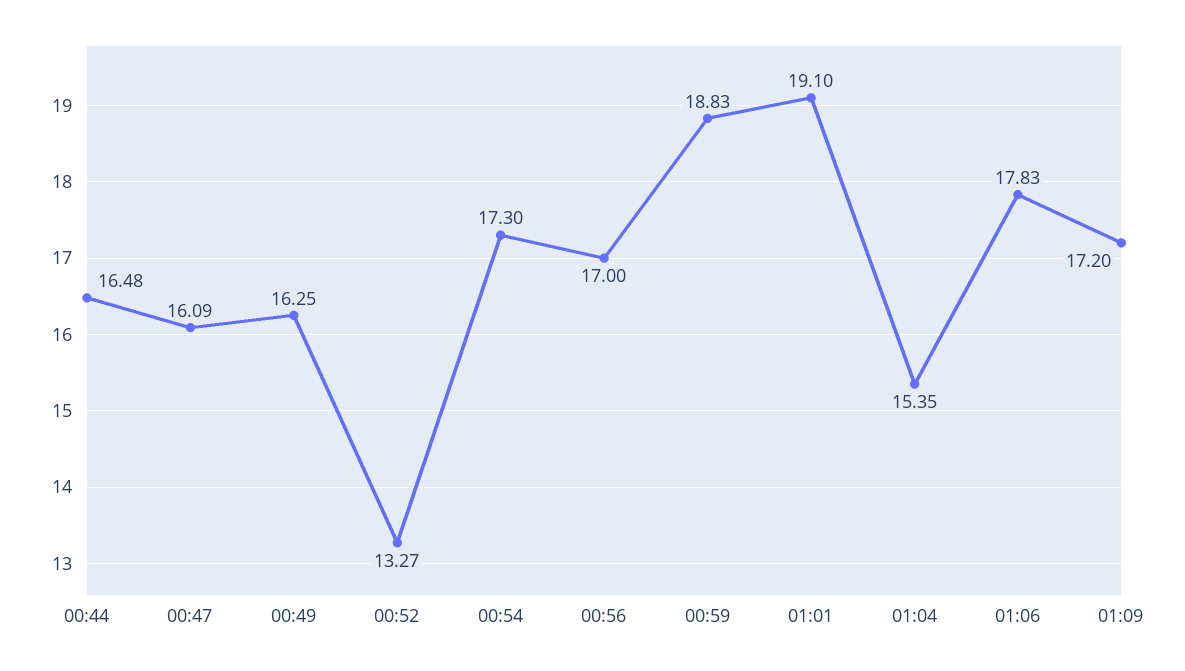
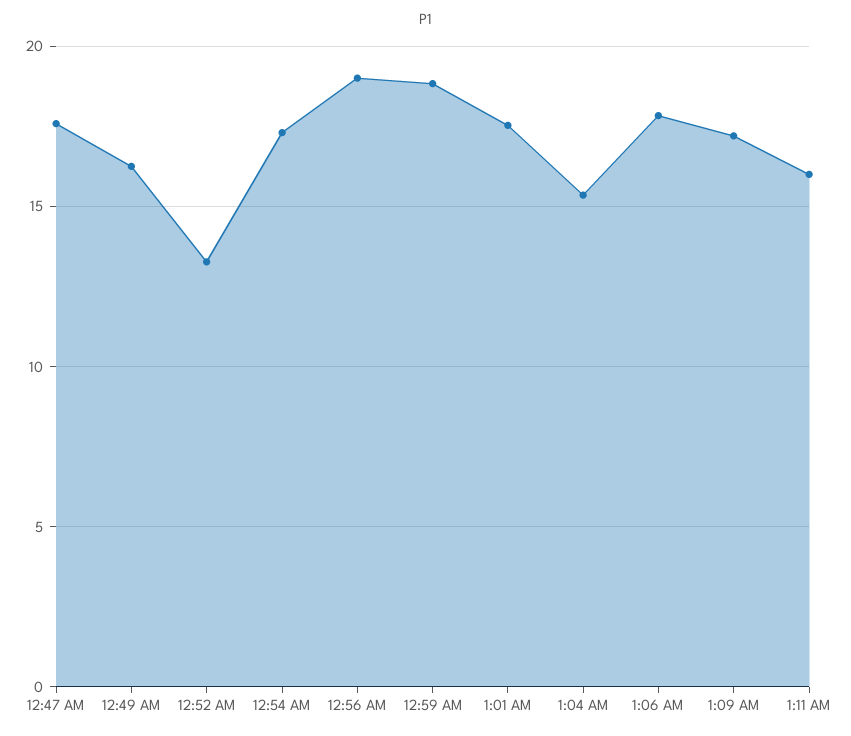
00:44: 16.48 -> none
00:47: 16.09 -> 17.5
00:56: 17 -> 19
01:01: 19.1 -> 17.5
1:11 AM: none -> 16

